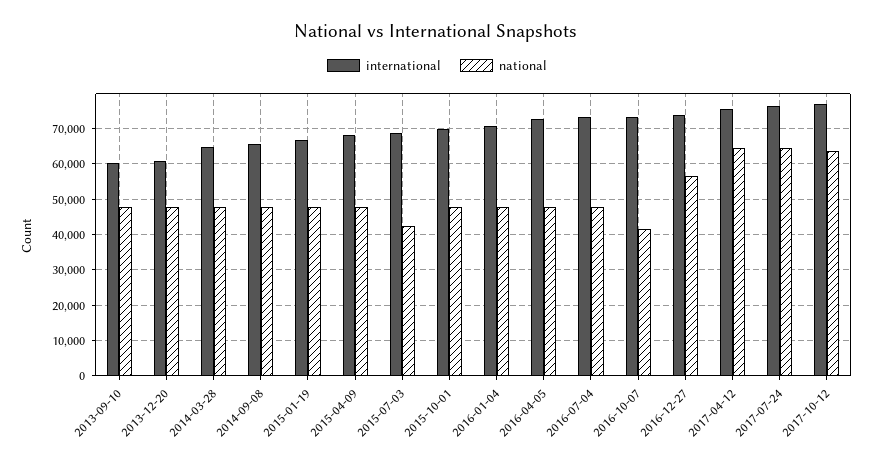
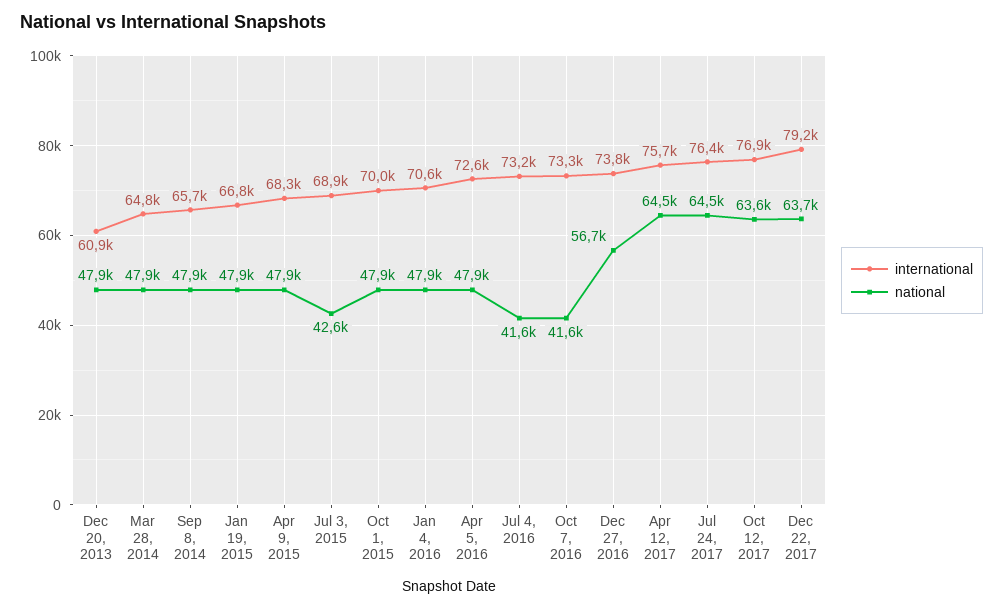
international, 2013-09-10: 60000 -> none
national, 2013-09-10: 48000 -> none
national, 2016-07-04: 48000 -> 41600
international, Dec 22, 2017: none -> 79200
national, Dec 22, 2017: none -> 63700

